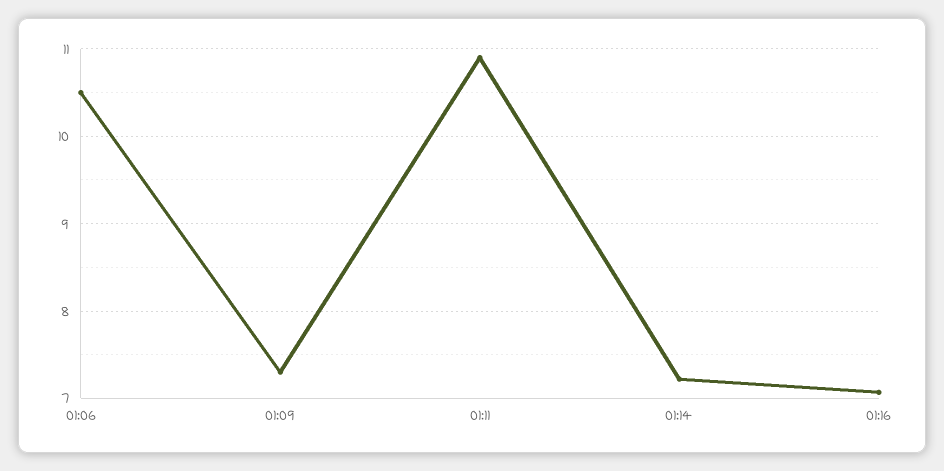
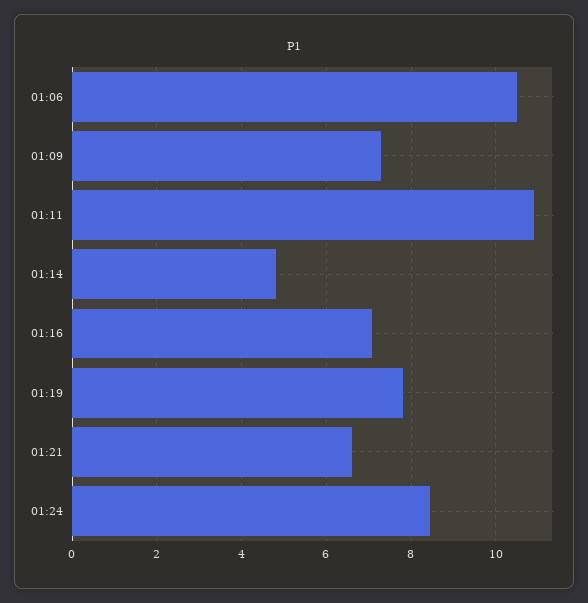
01:14: 7.2 -> 4.8
01:19: none -> 7.8
01:21: none -> 6.6
01:24: none -> 8.4

